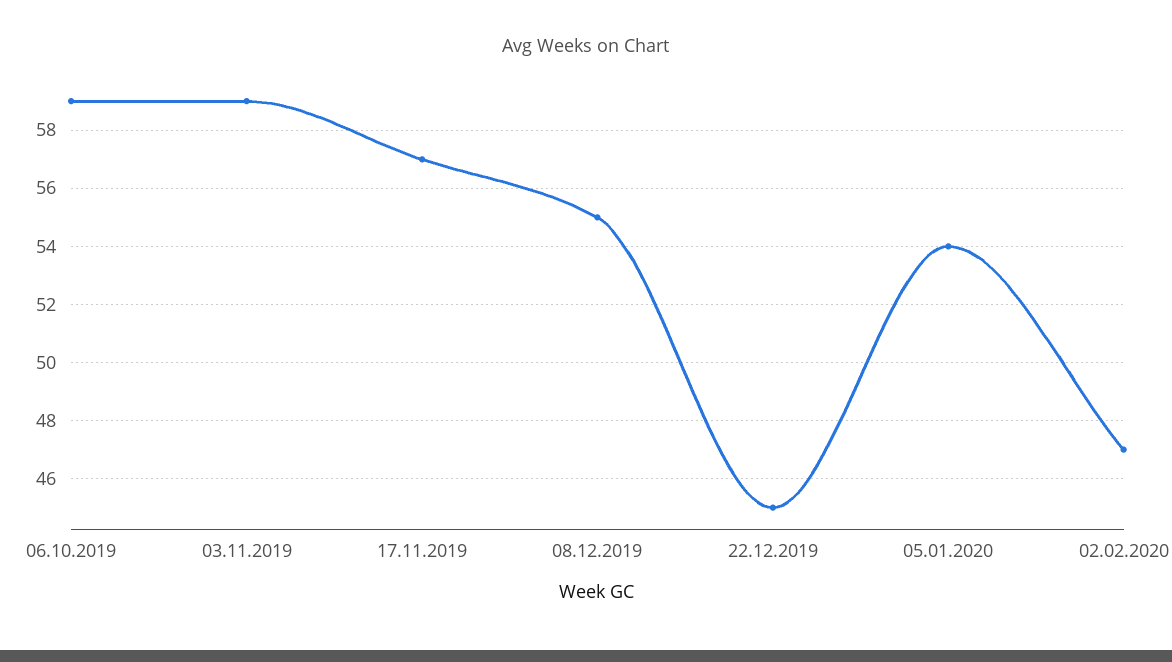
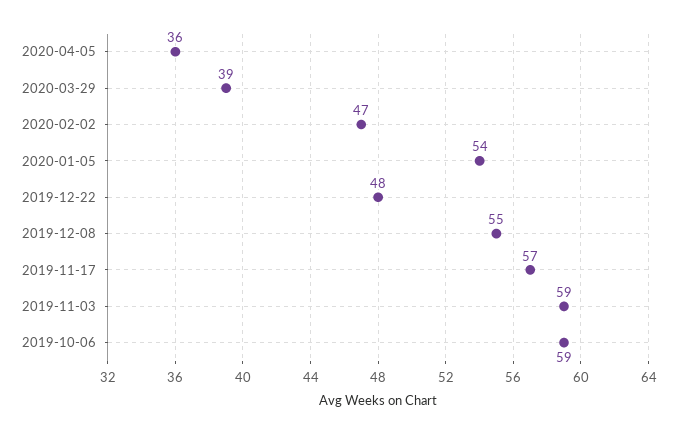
22.12.2019: 45 -> 48
2020-04-05: none -> 36
2020-03-29: none -> 39

